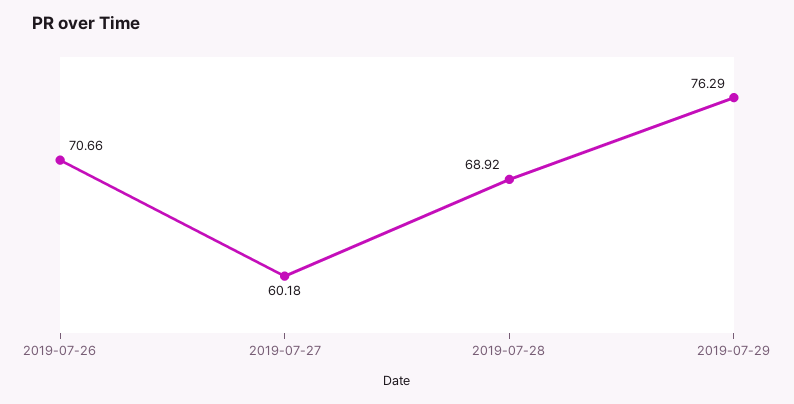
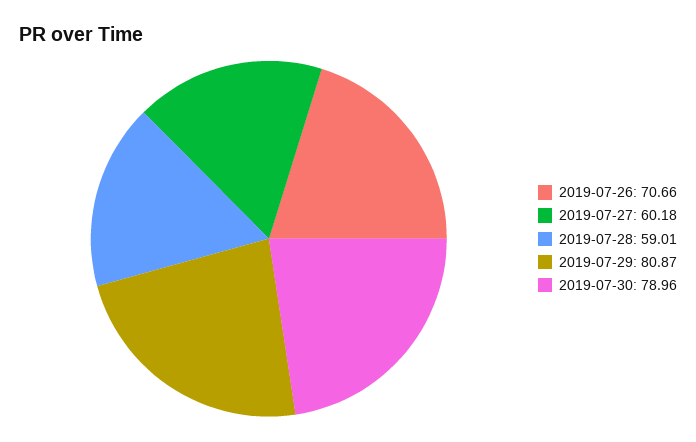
2019-07-28: 68.92 -> 59.01
2019-07-29: 76.29 -> 80.87
2019-07-30: none -> 78.96

